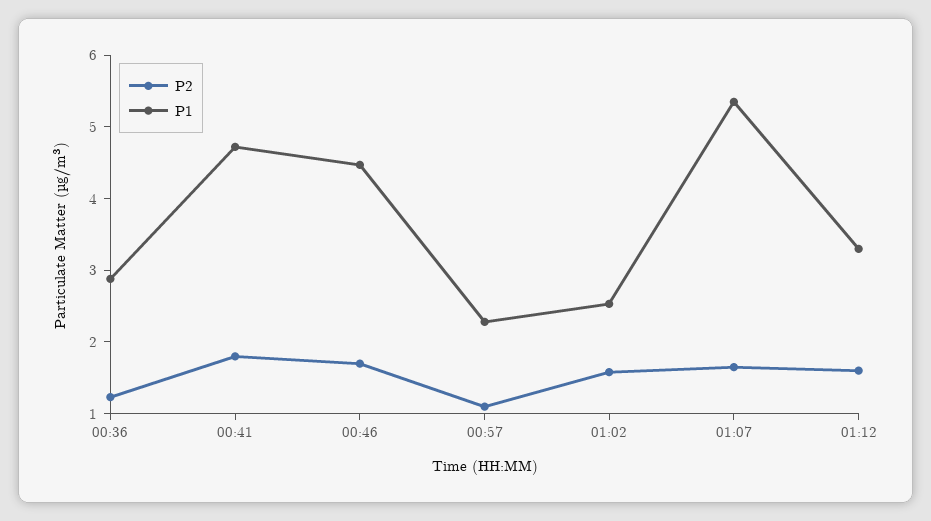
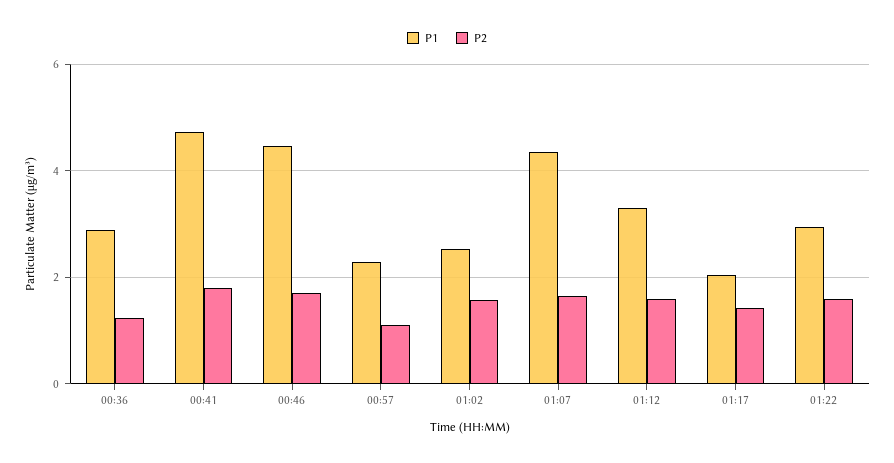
P1, 01:07: 5.4 -> 4.4
P1, 01:17: none -> 2
P2, 01:17: none -> 1.4
P1, 01:22: none -> 3
P2, 01:22: none -> 1.6

